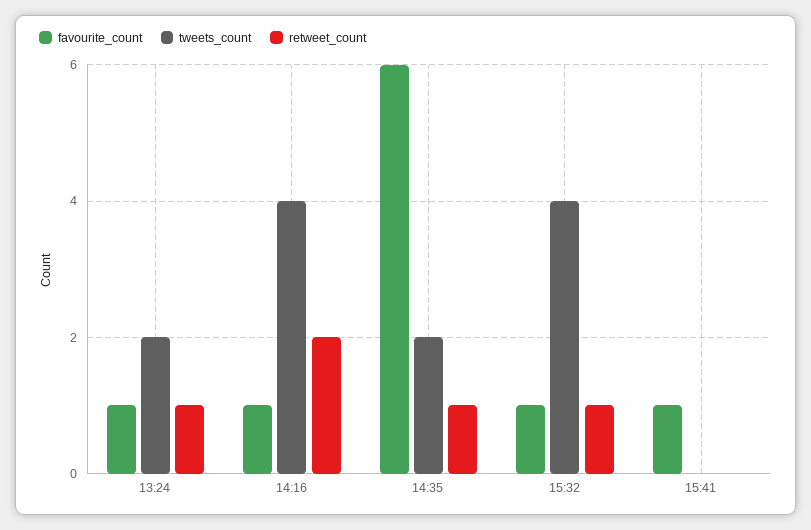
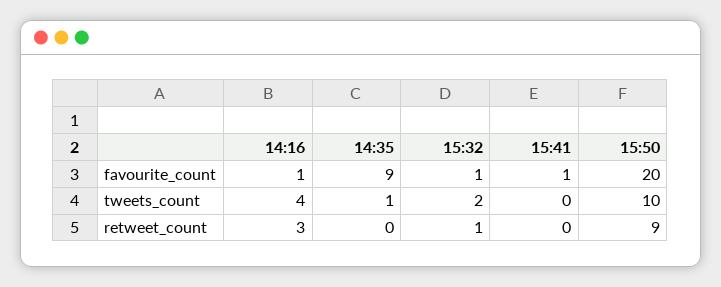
favourite_count, 13:24: 1 -> none
tweets_count, 13:24: 2 -> none
retweet_count, 13:24: 1 -> none
retweet_count, 14:16: 2 -> 3
favourite_count, 14:35: 6 -> 9
tweets_count, 14:35: 2 -> 1
retweet_count, 14:35: 1 -> 0
tweets_count, 15:32: 4 -> 2
favourite_count, 15:50: none -> 20
tweets_count, 15:50: none -> 10
retweet_count, 15:50: none -> 9

